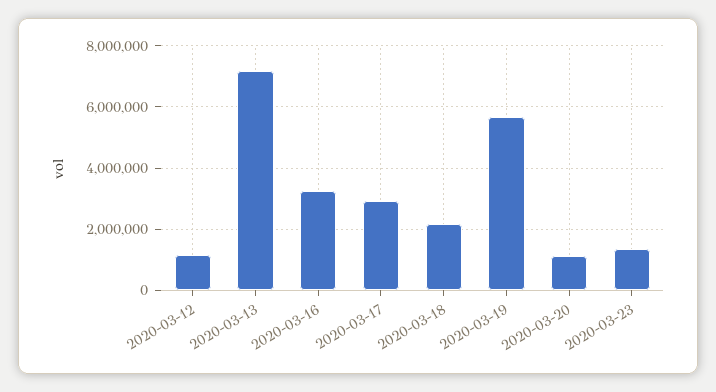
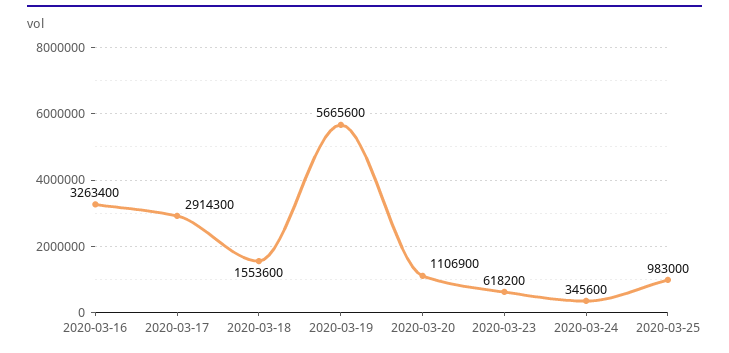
2020-03-12: 1200000 -> none
2020-03-13: 7200000 -> none
2020-03-18: 2200000 -> 1553600
2020-03-23: 1400000 -> 618200
2020-03-24: none -> 345600
2020-03-25: none -> 983000

